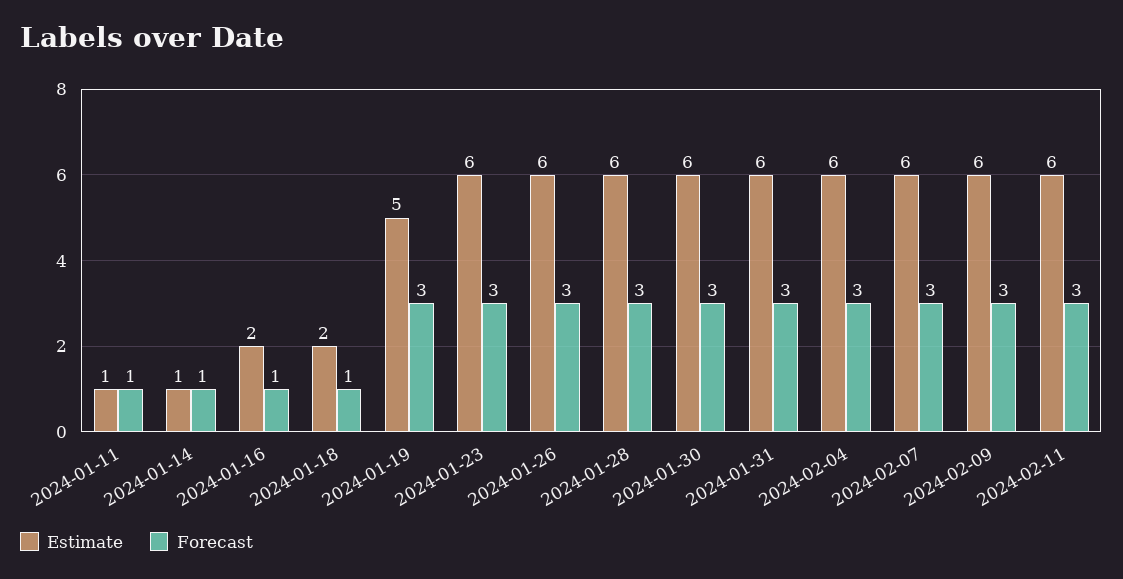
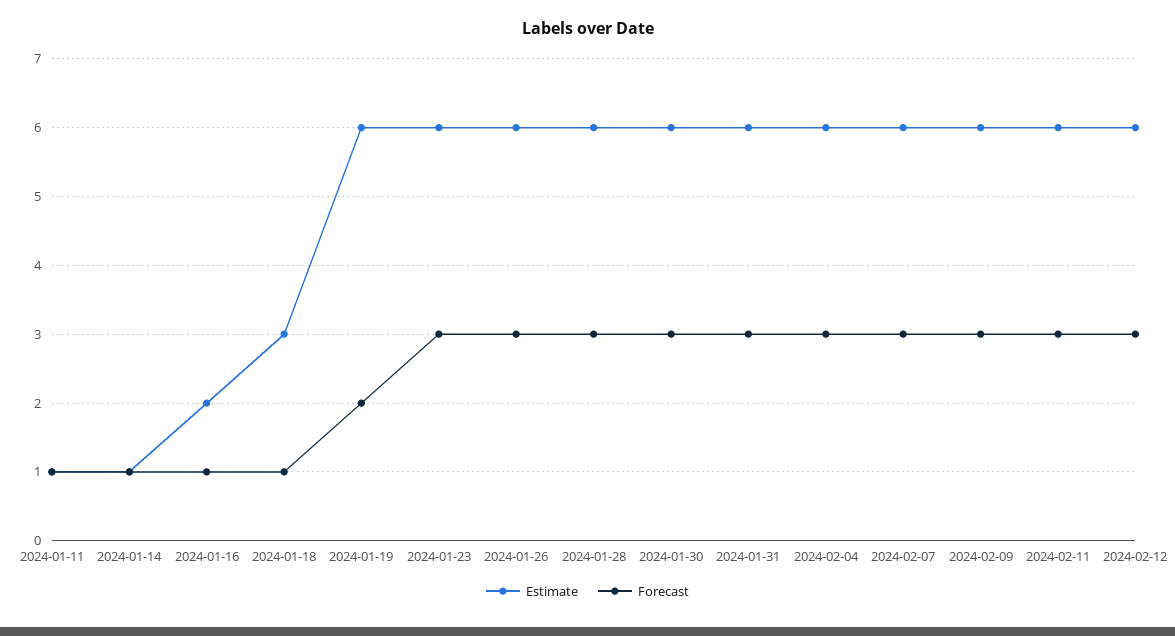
Estimate, 2024-01-18: 2 -> 3
Estimate, 2024-01-19: 5 -> 6
Forecast, 2024-01-19: 3 -> 2
Estimate, 2024-02-12: none -> 6
Forecast, 2024-02-12: none -> 3

